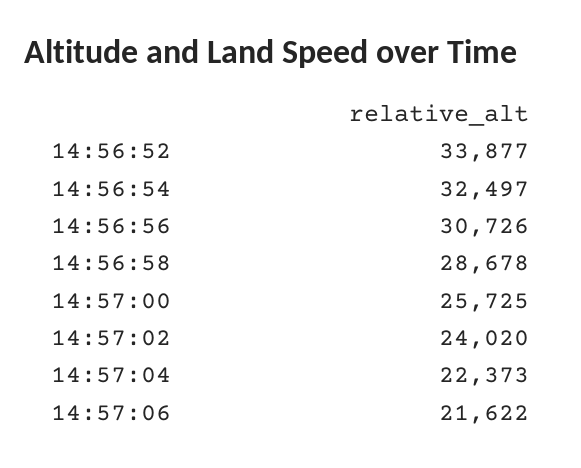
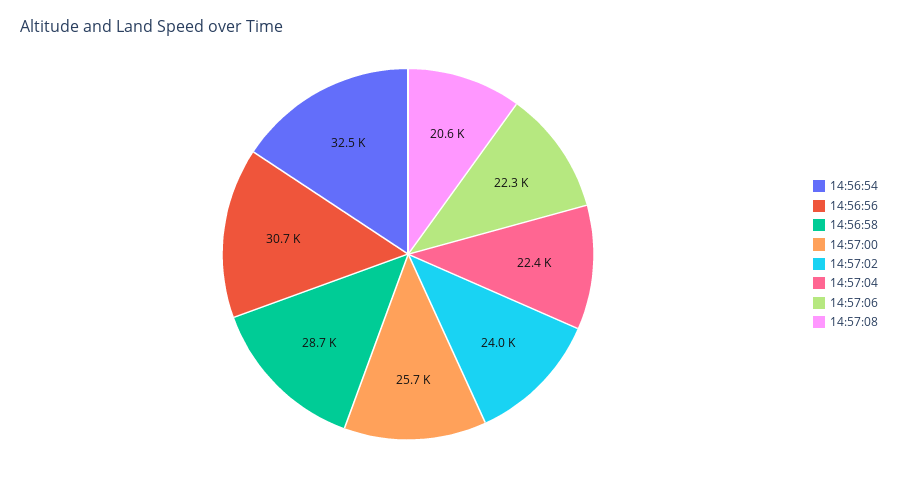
14:56:52: 33877 -> none
14:57:06: 21622 -> 22300
14:57:08: none -> 20600

